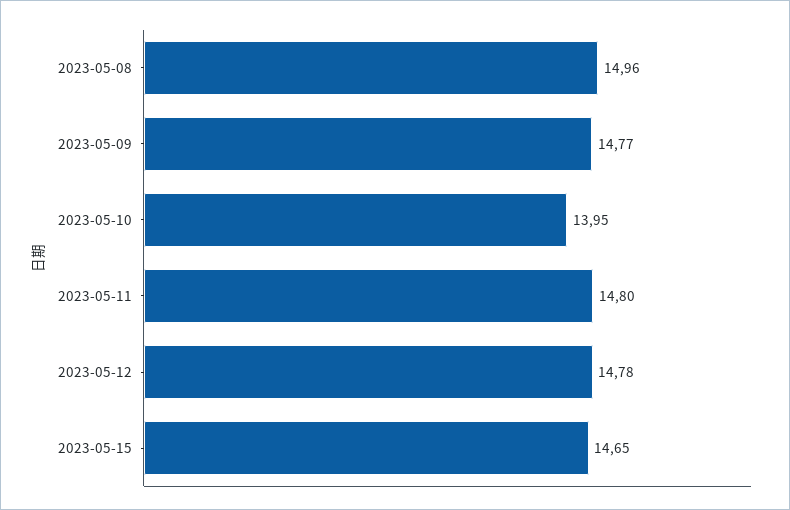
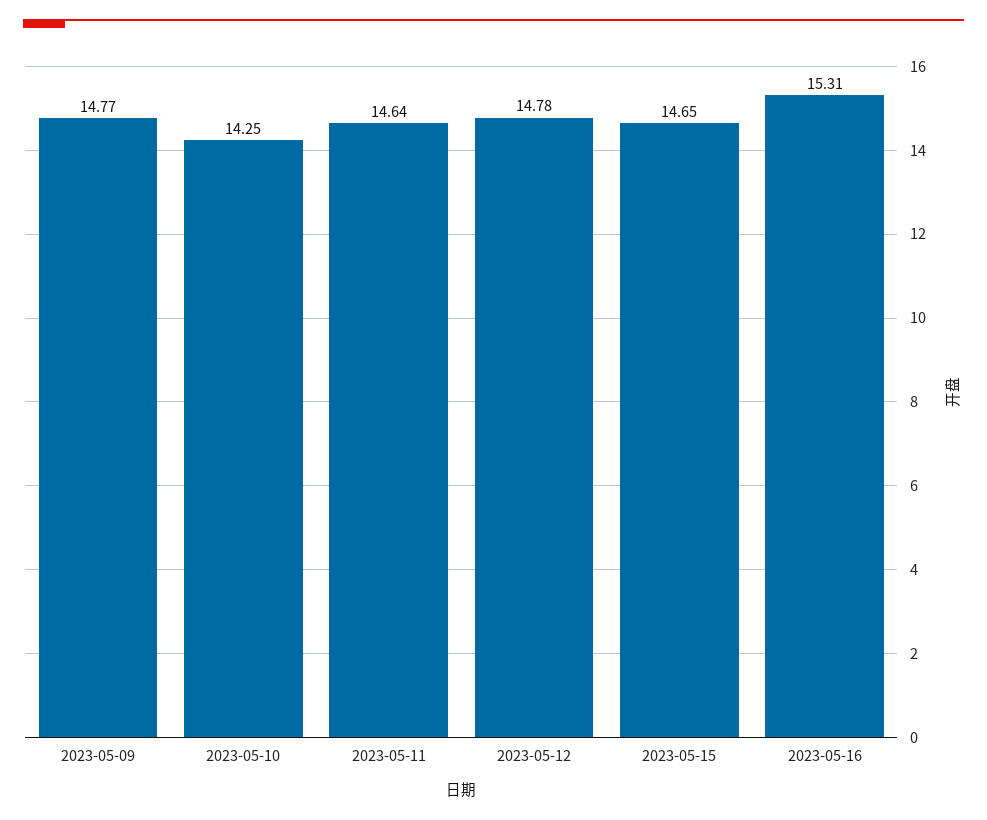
2023-05-08: 14.96 -> none
2023-05-10: 13.95 -> 14.25
2023-05-11: 14.8 -> 14.64
2023-05-16: none -> 15.31

